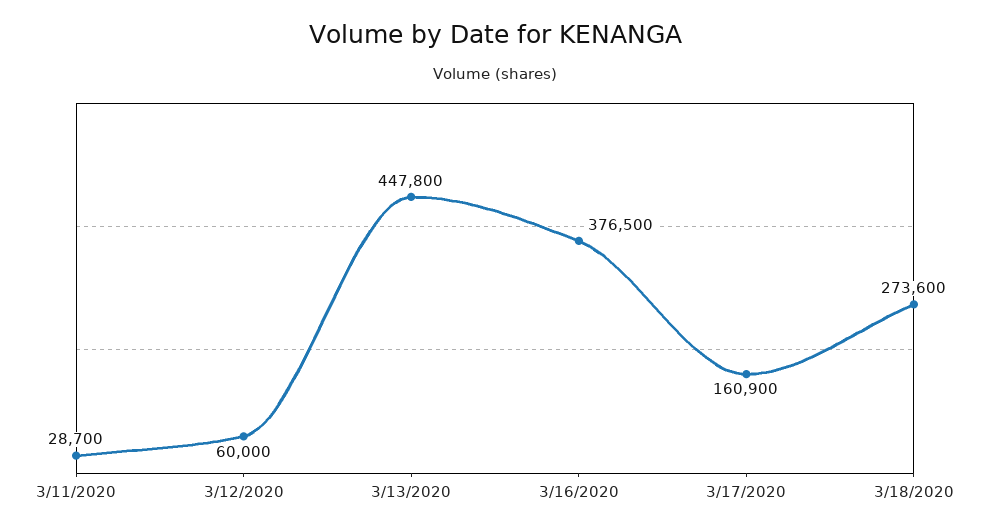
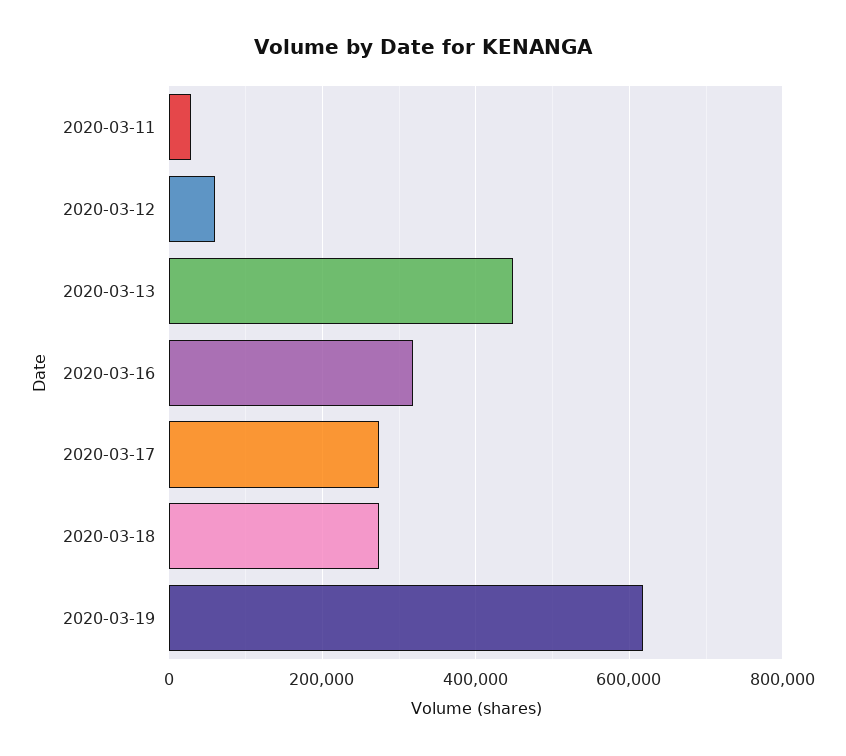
3/16/2020: 376500 -> 320000
3/17/2020: 160900 -> 280000
2020-03-19: none -> 620000

